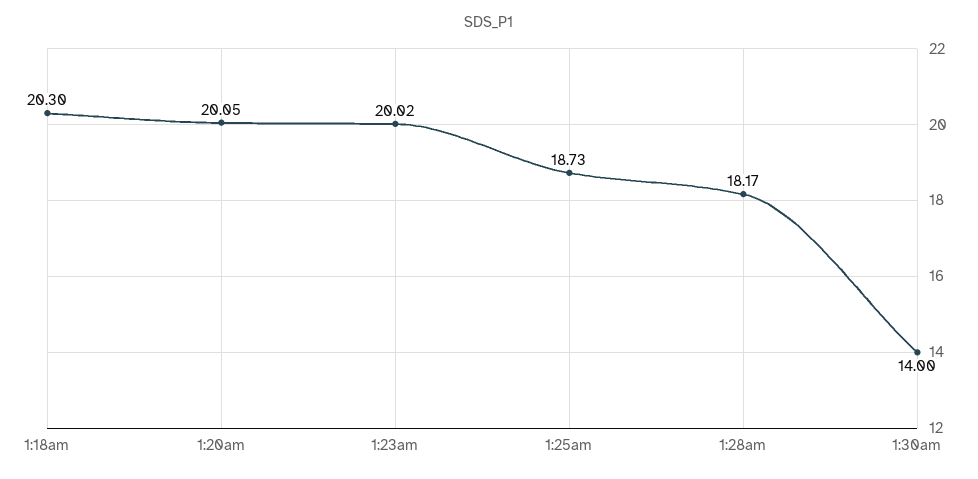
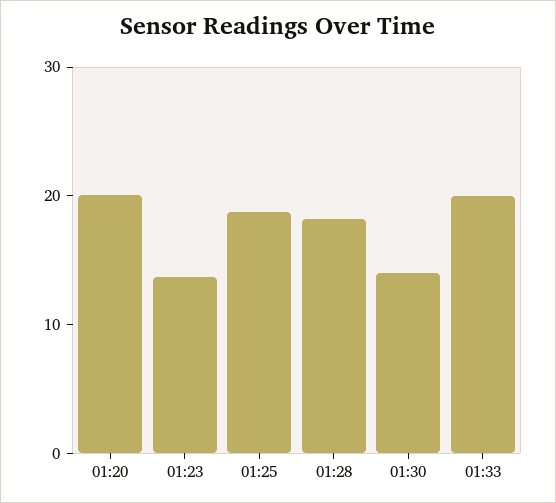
1:18am: 20.3 -> none
1:23am: 20.02 -> 14
01:33: none -> 20

